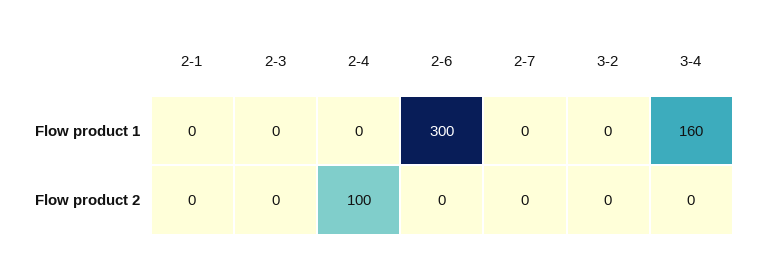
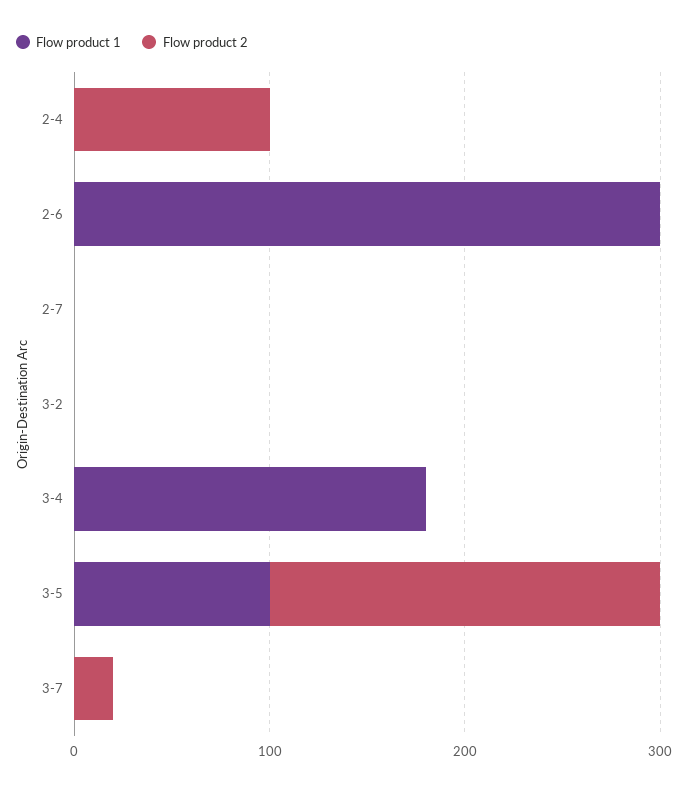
Flow product 1, 2-1: 0 -> none
Flow product 1, 2-3: 0 -> none
Flow product 1, 3-4: 160 -> 180
Flow product 2, 2-1: 0 -> none
Flow product 2, 2-3: 0 -> none
Flow product 1, 3-5: none -> 100
Flow product 2, 3-5: none -> 200
Flow product 1, 3-7: none -> 0
Flow product 2, 3-7: none -> 20

